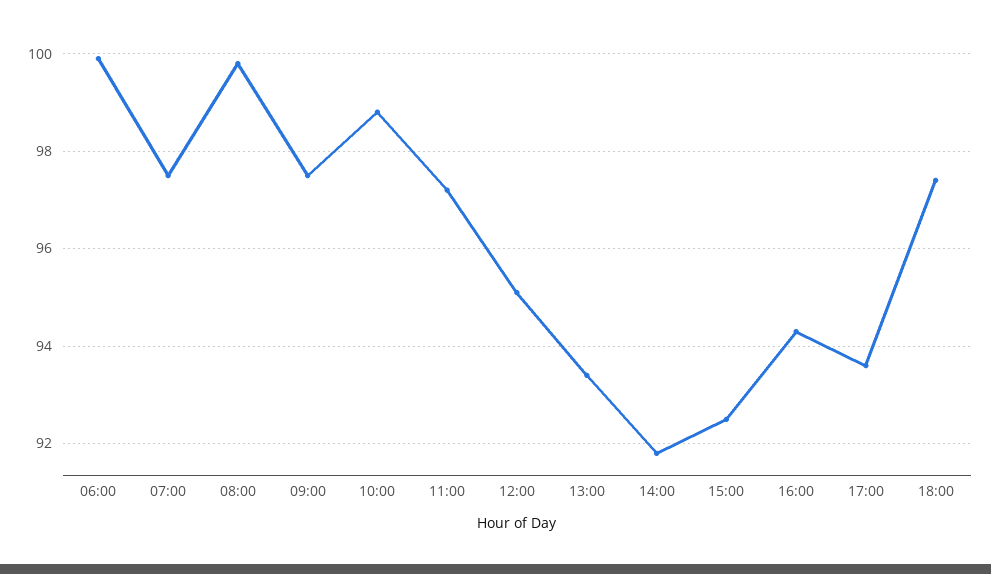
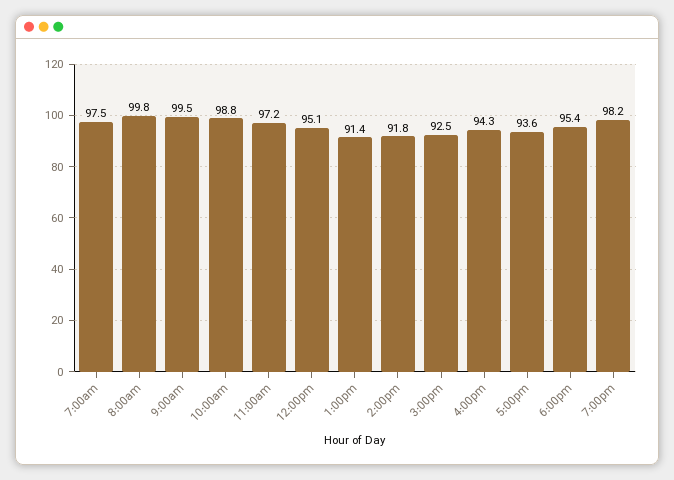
06:00: 100 -> none
09:00: 97.5 -> 99.5
13:00: 93.5 -> 91.4
18:00: 97.5 -> 95.4
7:00pm: none -> 98.2

